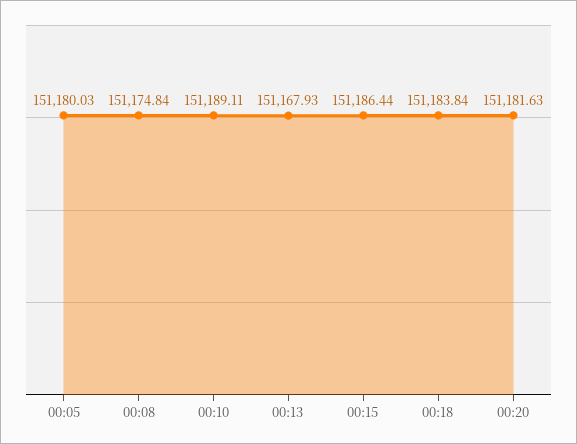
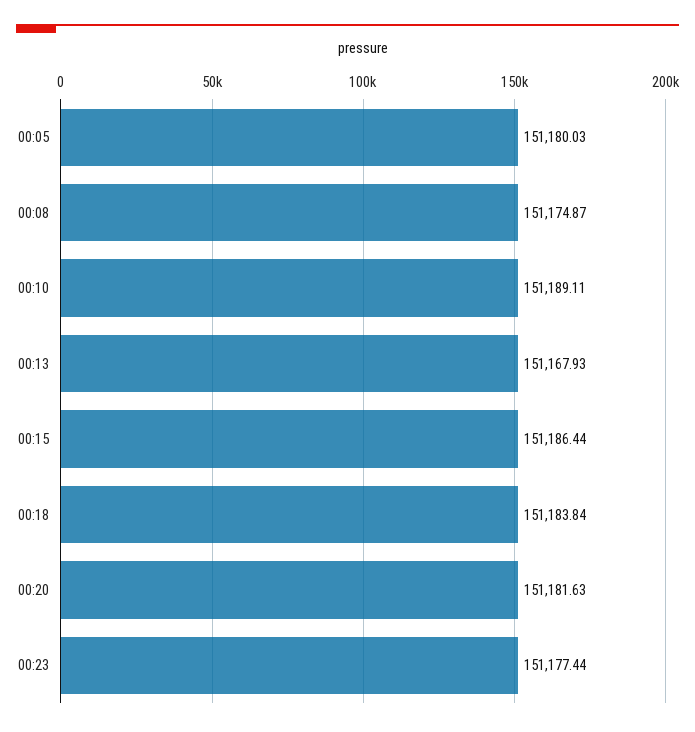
00:08: 151174.84 -> 151174.87
00:23: none -> 151177.44

